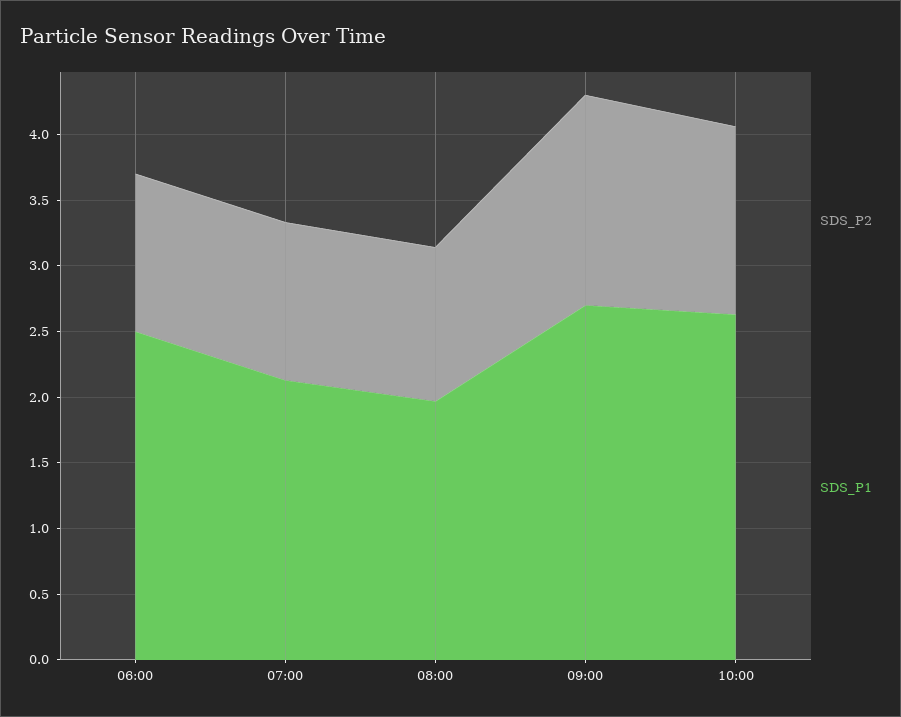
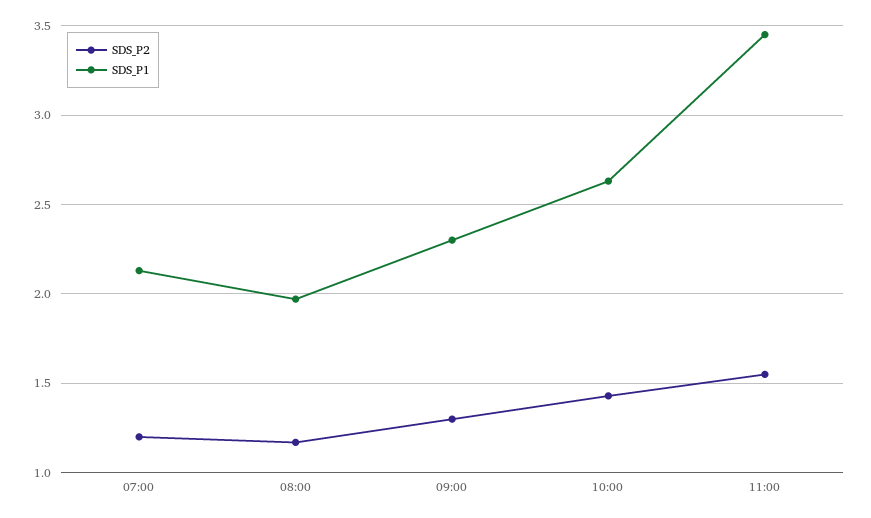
SDS_P2, 06:00: 1.2 -> none
SDS_P1, 06:00: 2.5 -> none
SDS_P2, 09:00: 1.6 -> 1.3
SDS_P1, 09:00: 2.7 -> 2.3
SDS_P2, 11:00: none -> 1.55
SDS_P1, 11:00: none -> 3.45

